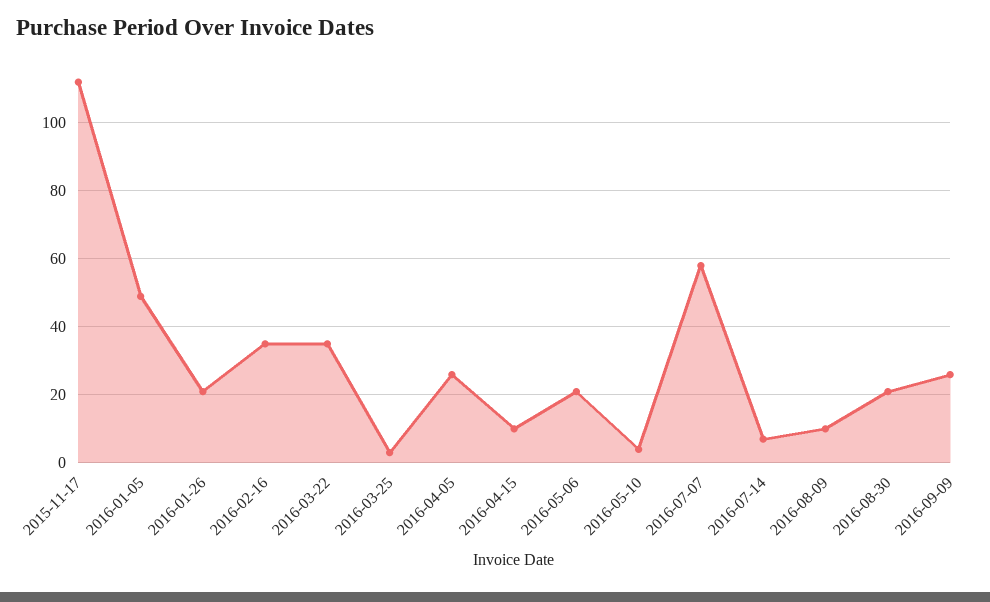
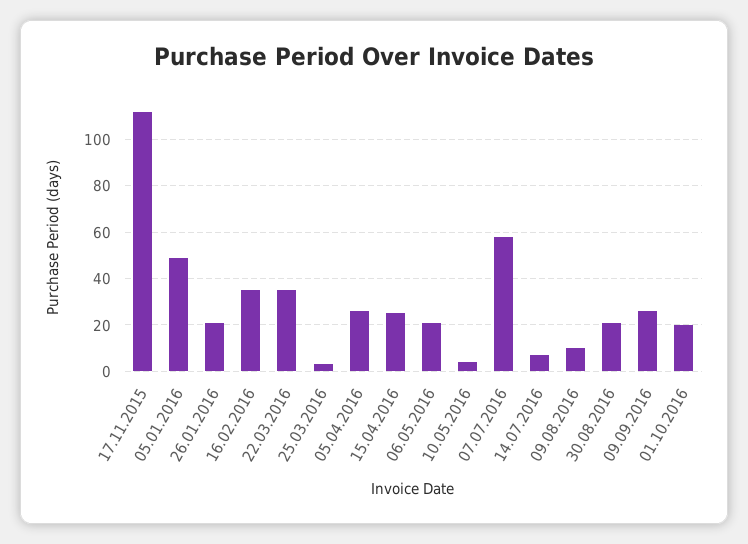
2016-04-15: 10 -> 25
01.10.2016: none -> 20

